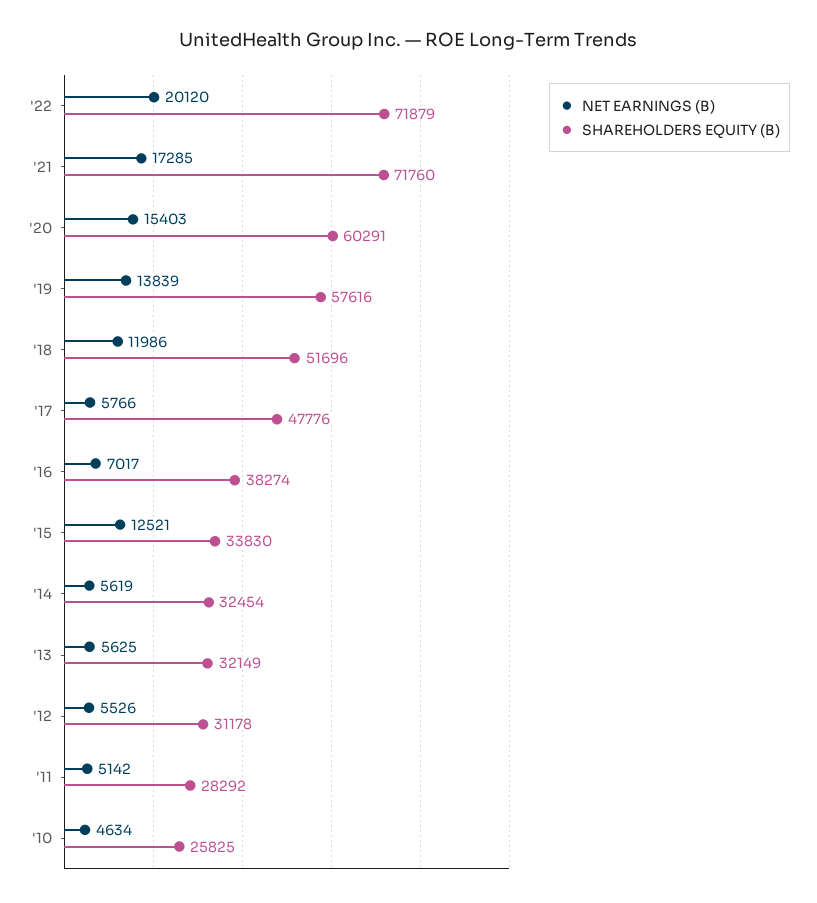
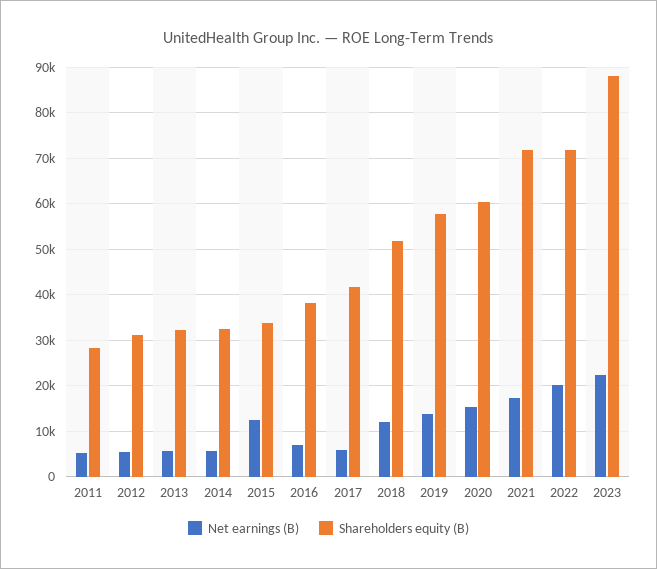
SHAREHOLDERS EQUITY (B), '17: 47776 -> 42000
NET EARNINGS (B), '10: 4634 -> none
SHAREHOLDERS EQUITY (B), '10: 25825 -> none
NET EARNINGS (B), 2023: none -> 22000
SHAREHOLDERS EQUITY (B), 2023: none -> 88000

